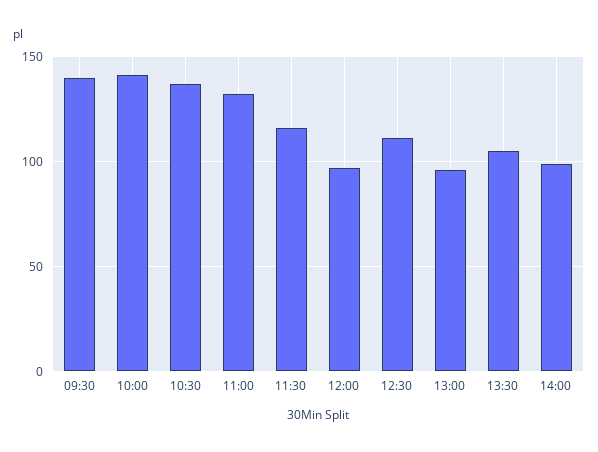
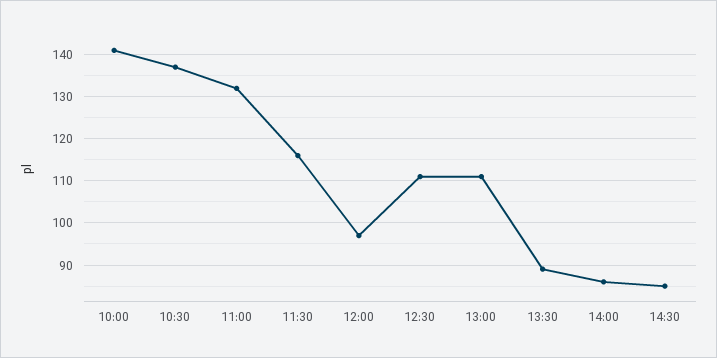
09:30: 140 -> none
13:00: 95 -> 110
13:30: 105 -> 90
14:00: 100 -> 85
14:30: none -> 85

